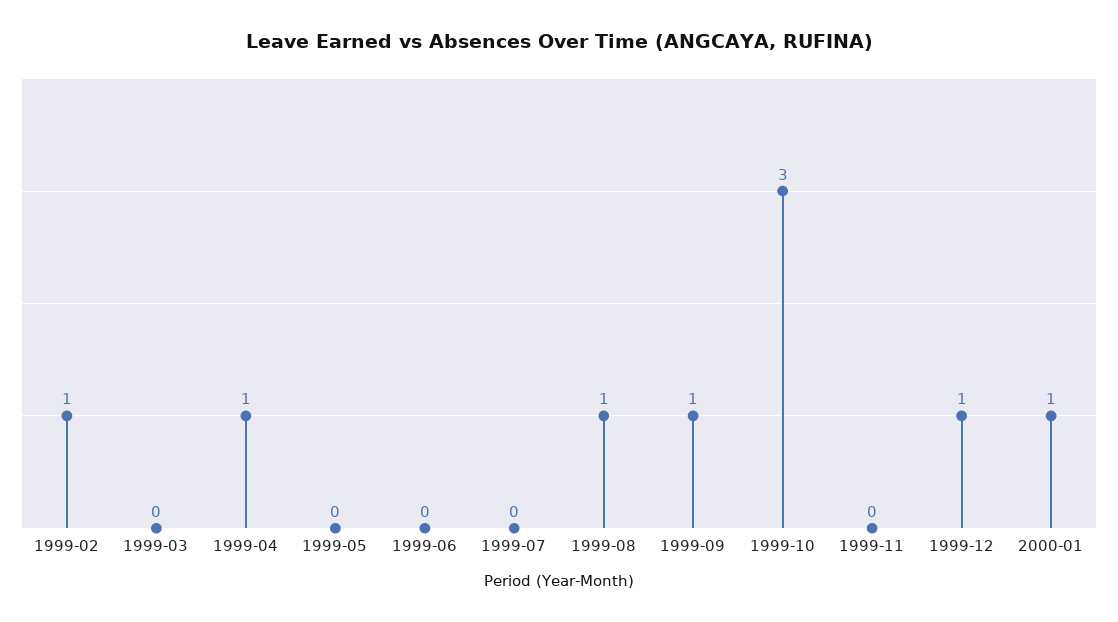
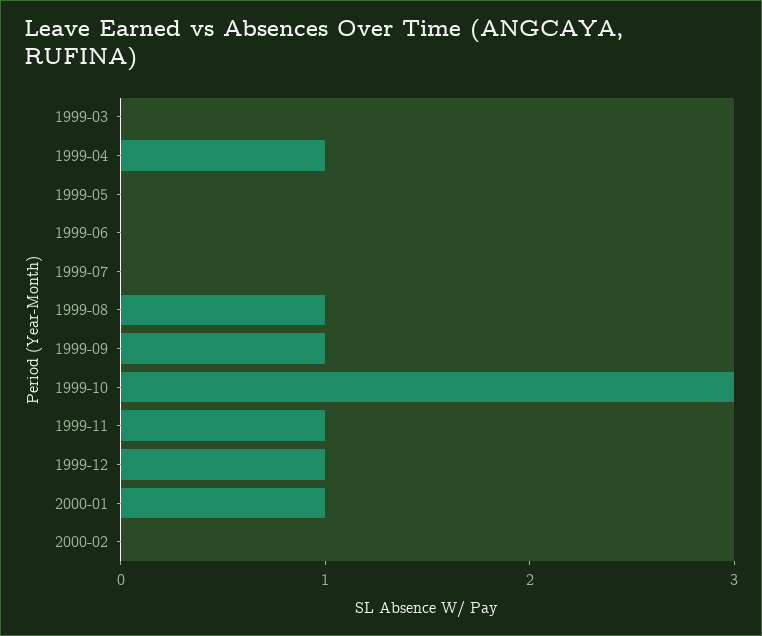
1999-02: 1 -> none
1999-11: 0 -> 1
2000-02: none -> 0

